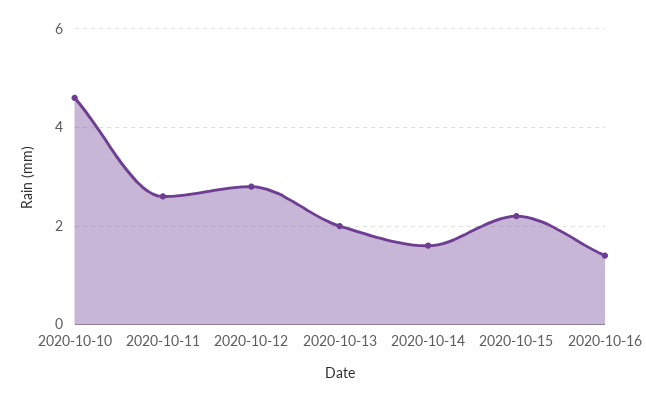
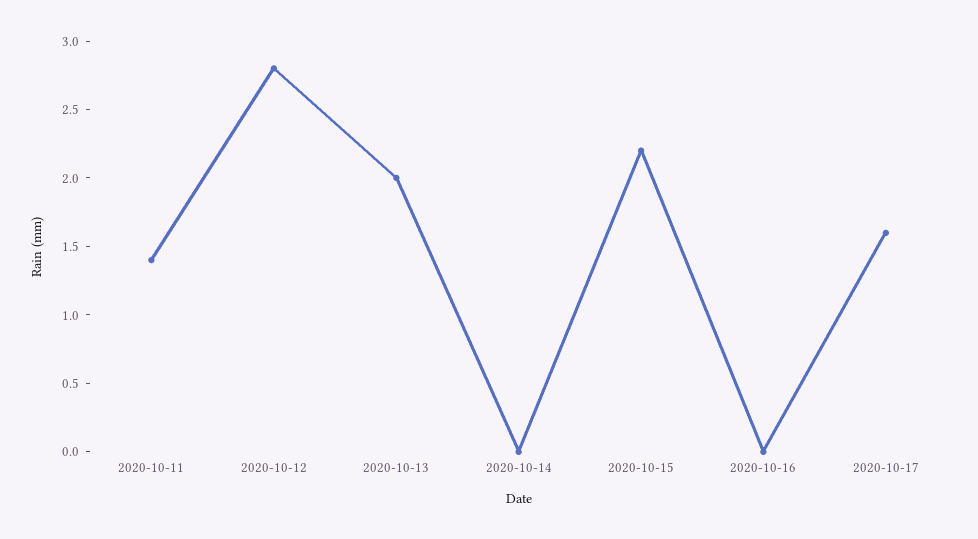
2020-10-10: 4.5 -> none
2020-10-11: 2.5 -> 1.4
2020-10-14: 1.5 -> 0
2020-10-16: 1.5 -> 0
2020-10-17: none -> 1.6

